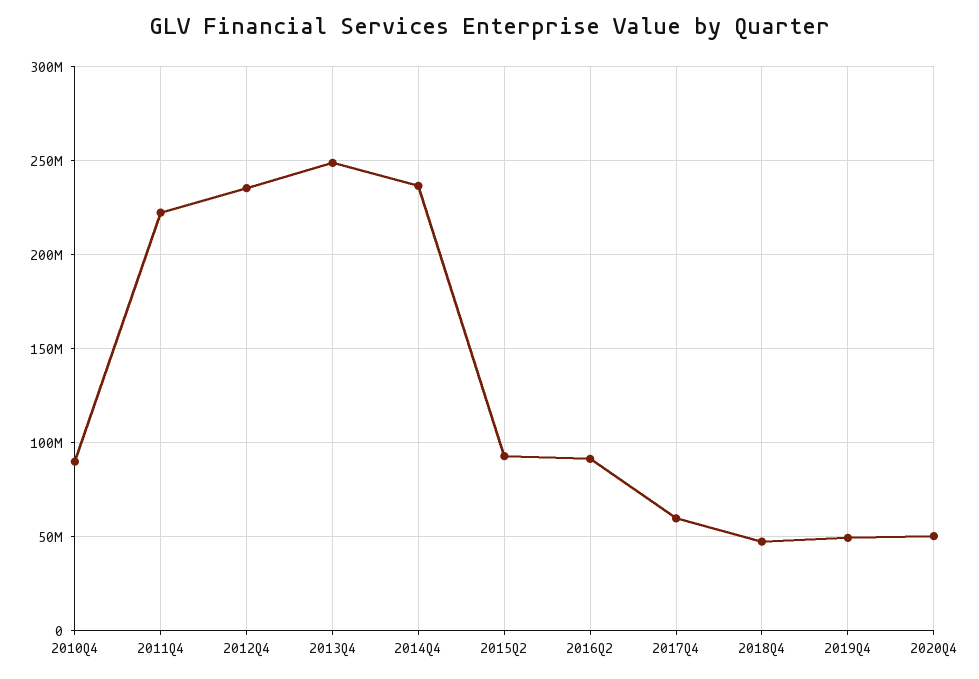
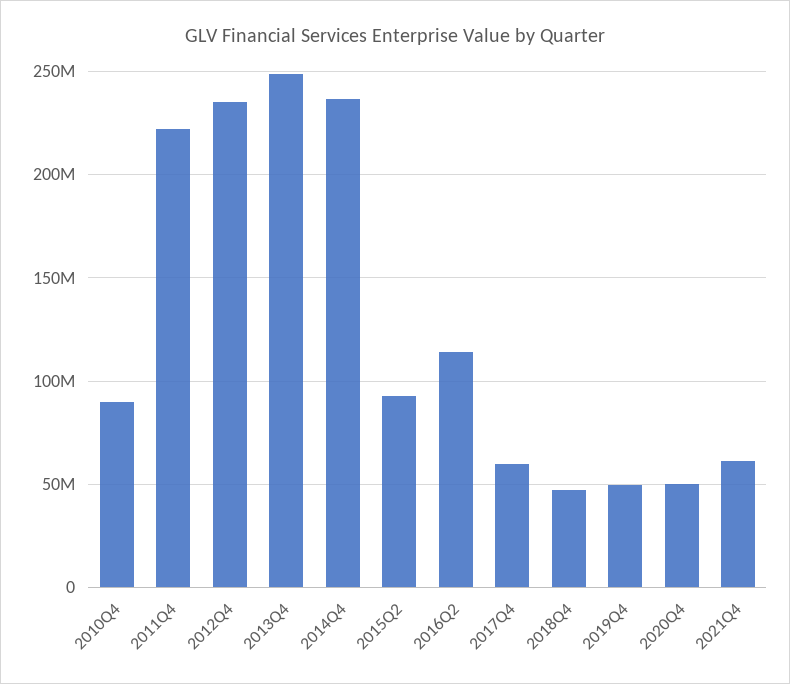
2016Q2: 90000000 -> 115000000
2021Q4: none -> 60000000

